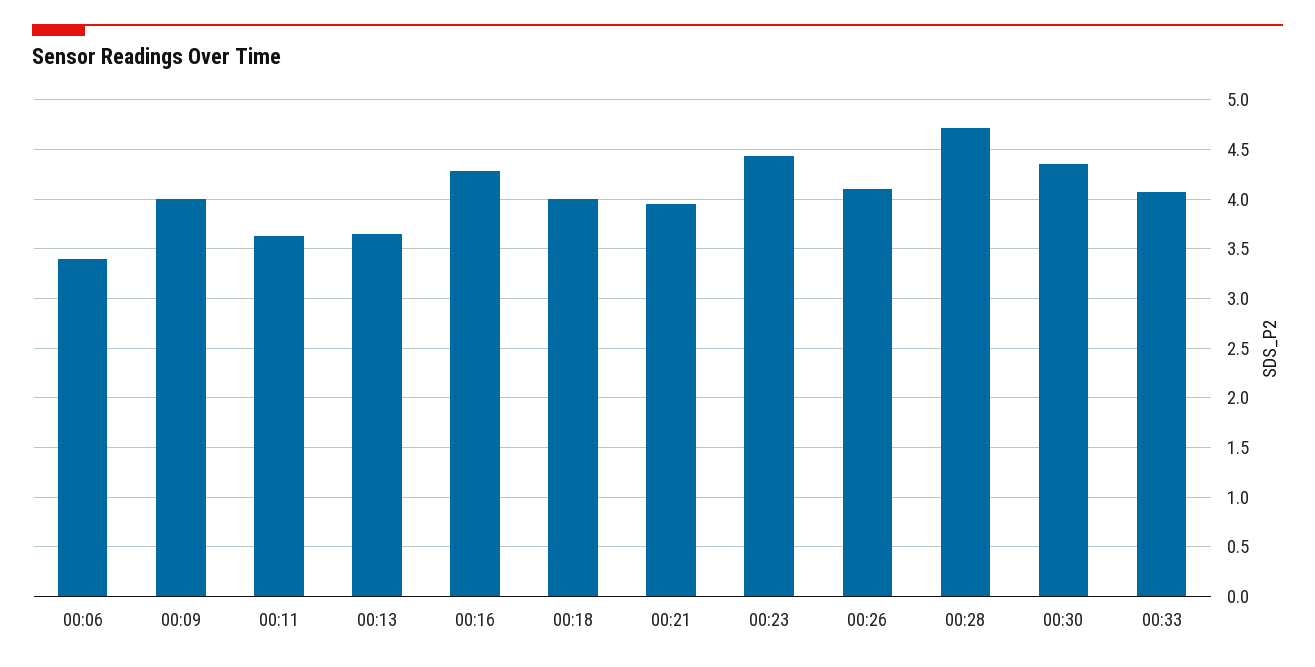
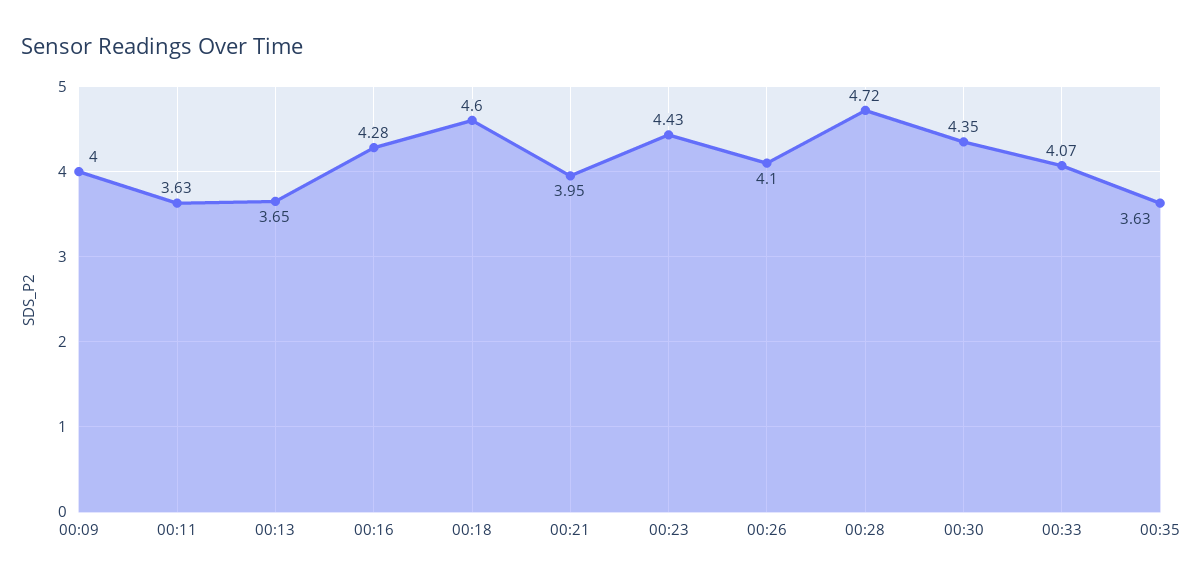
00:06: 3.4 -> none
00:18: 4 -> 4.6
00:35: none -> 3.63

